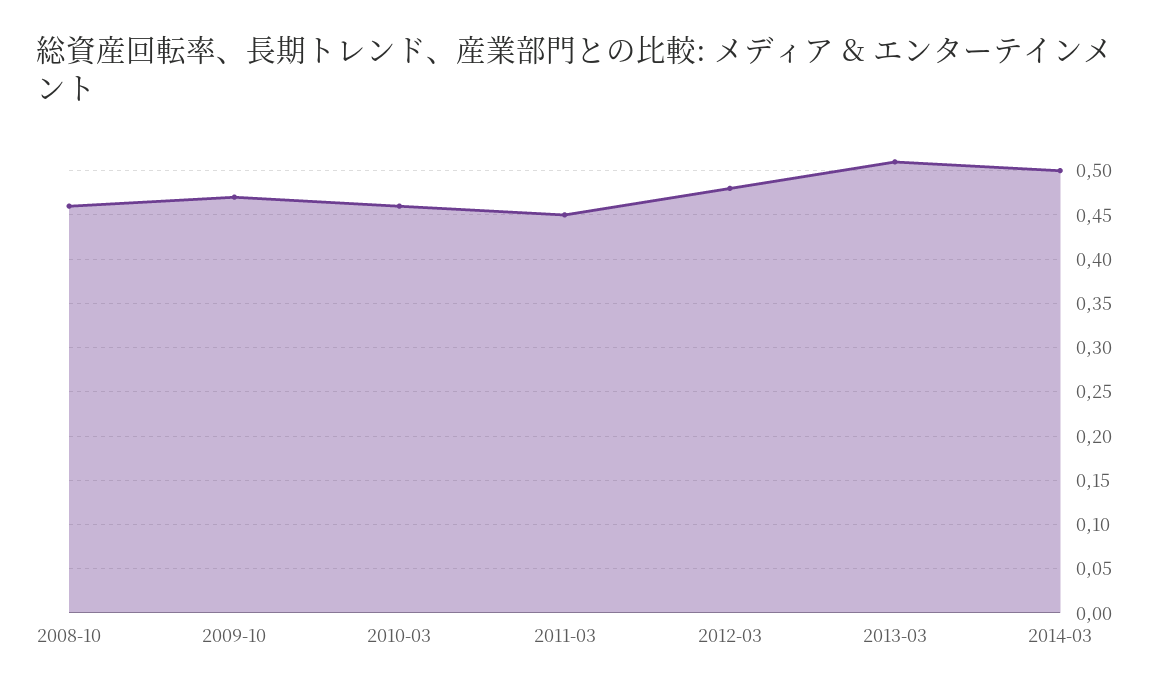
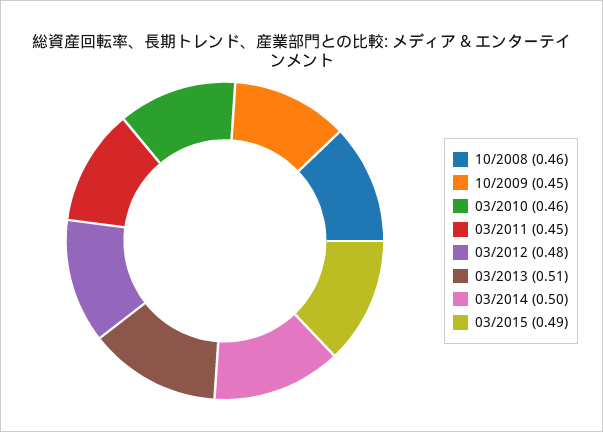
2009-10: 0.47 -> 0.45
03/2015: none -> 0.49

